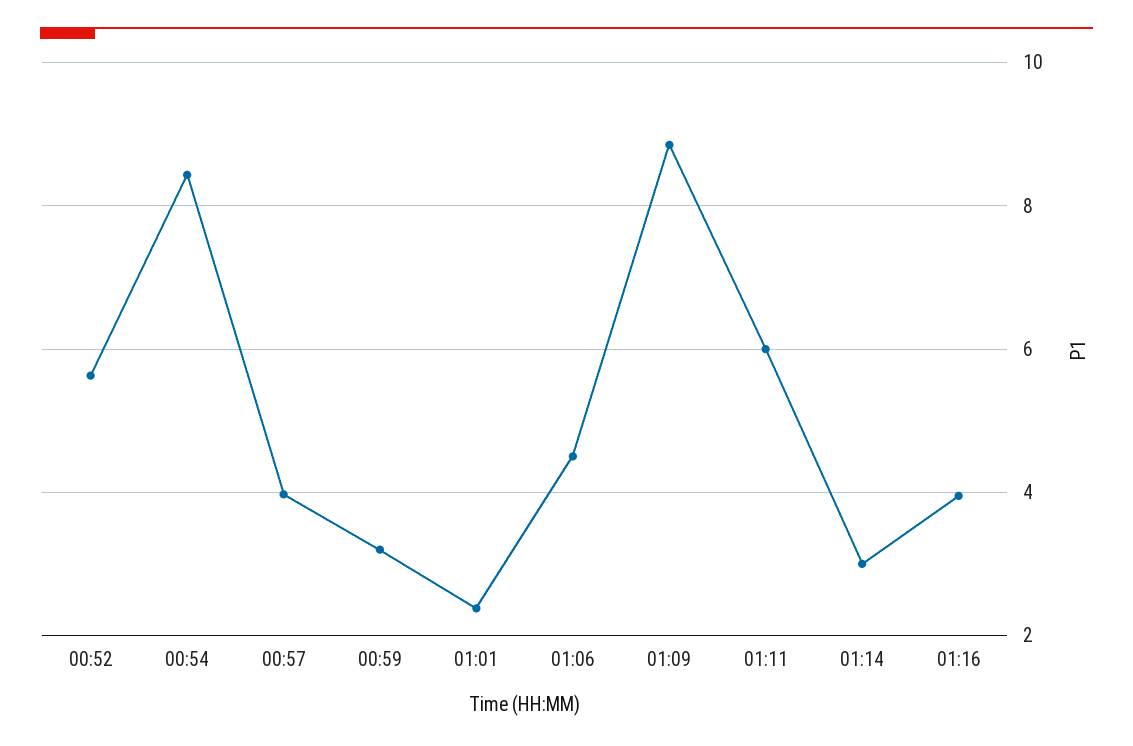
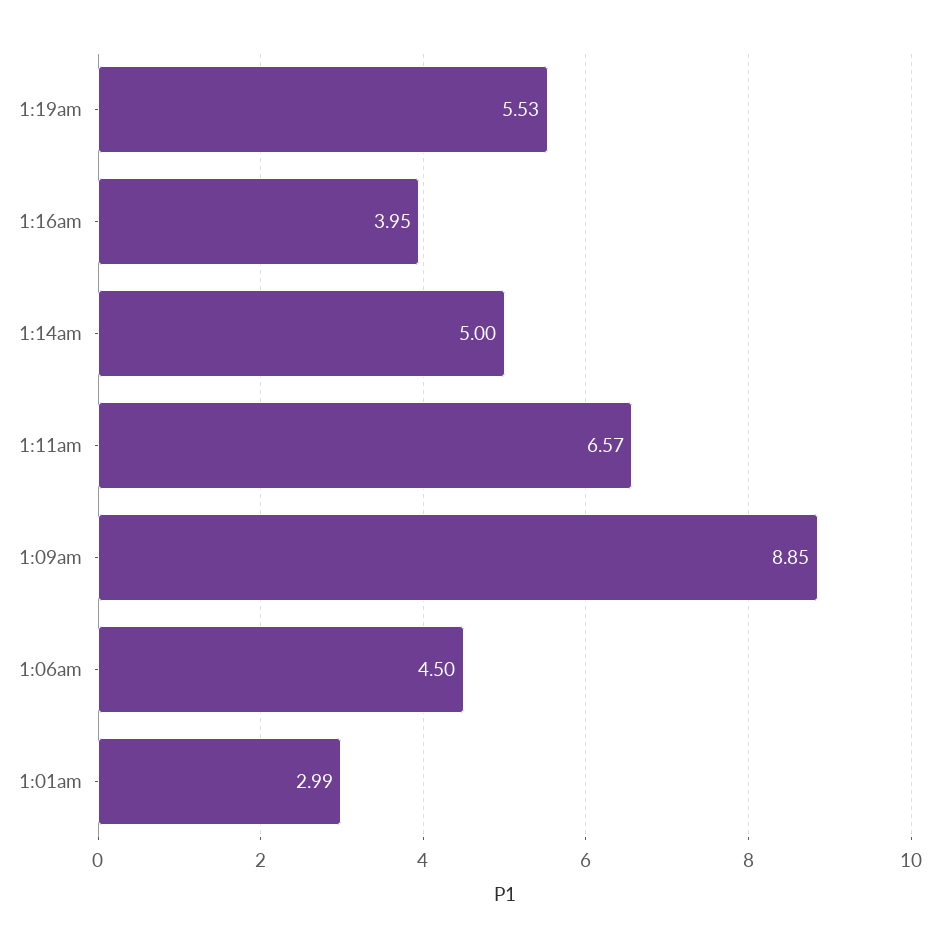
00:52: 5.6 -> none
00:54: 8.4 -> none
00:57: 4 -> none
00:59: 3.2 -> none
01:01: 2.4 -> 2.99
01:11: 6 -> 6.57
01:14: 3 -> 5
1:19am: none -> 5.53

